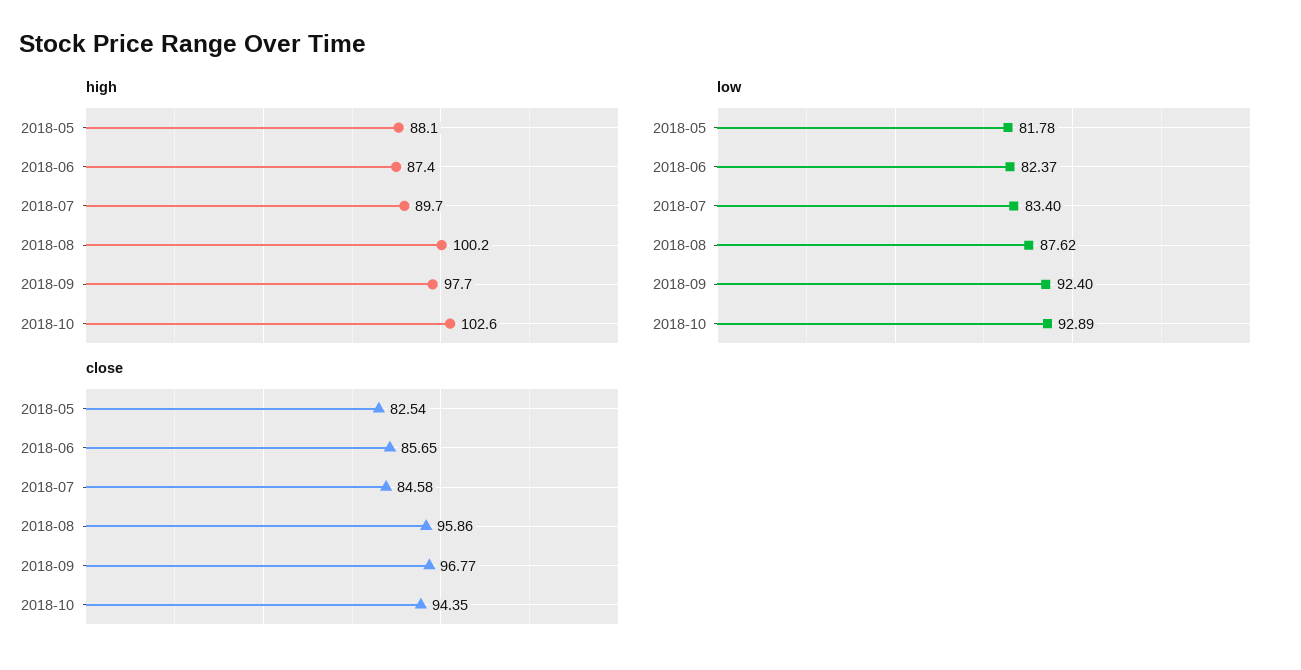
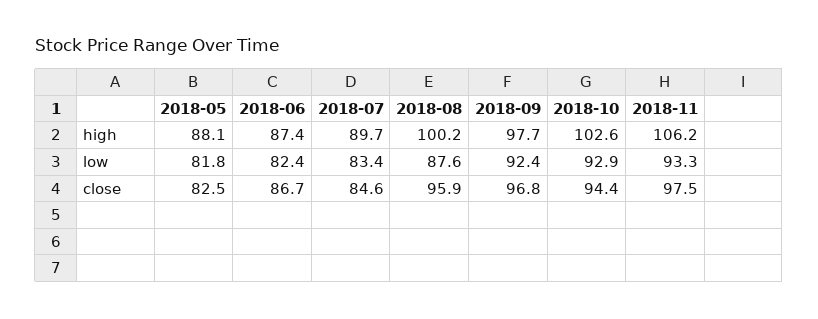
close, 2018-06: 85.65 -> 86.7
high, 2018-11: none -> 106.2
low, 2018-11: none -> 93.3
close, 2018-11: none -> 97.5

